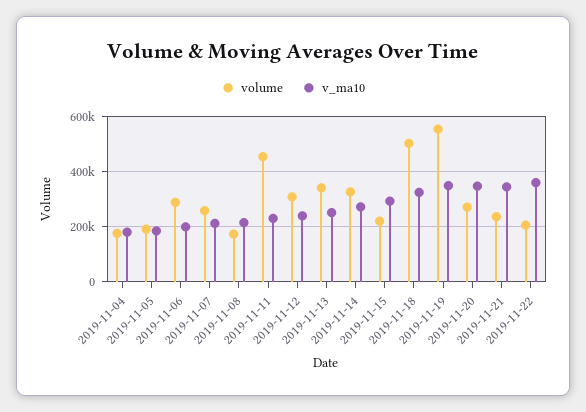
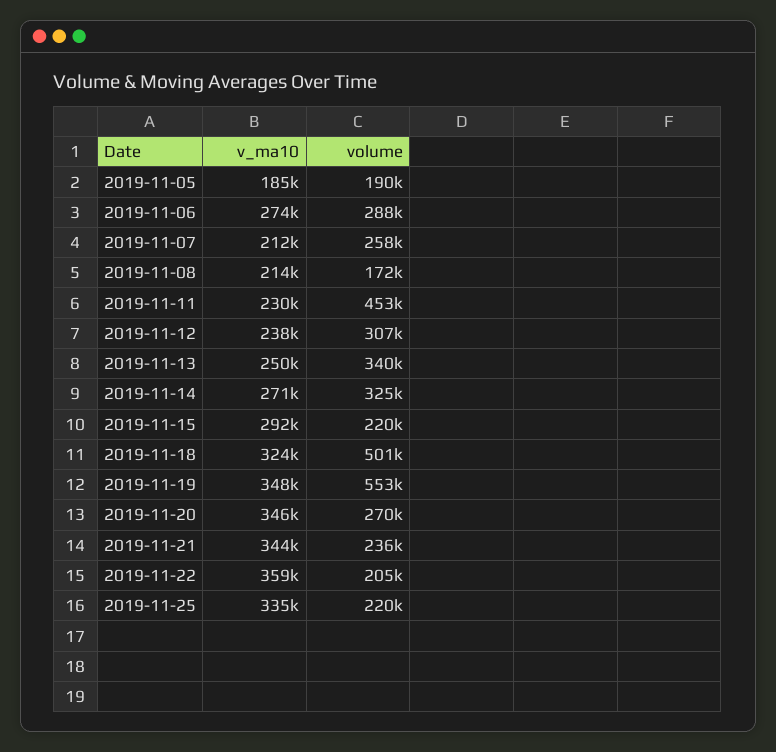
volume, 2019-11-04: 175000 -> none
v_ma10, 2019-11-04: 175000 -> none
v_ma10, 2019-11-06: 200000 -> 274000
v_ma10, 2019-11-25: none -> 335000
volume, 2019-11-25: none -> 220000

